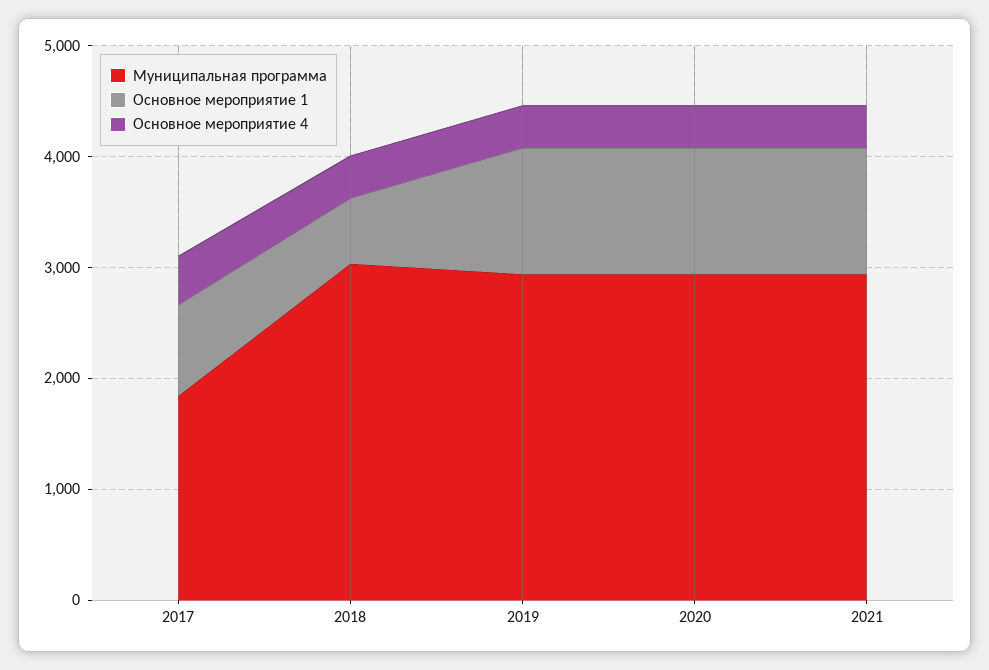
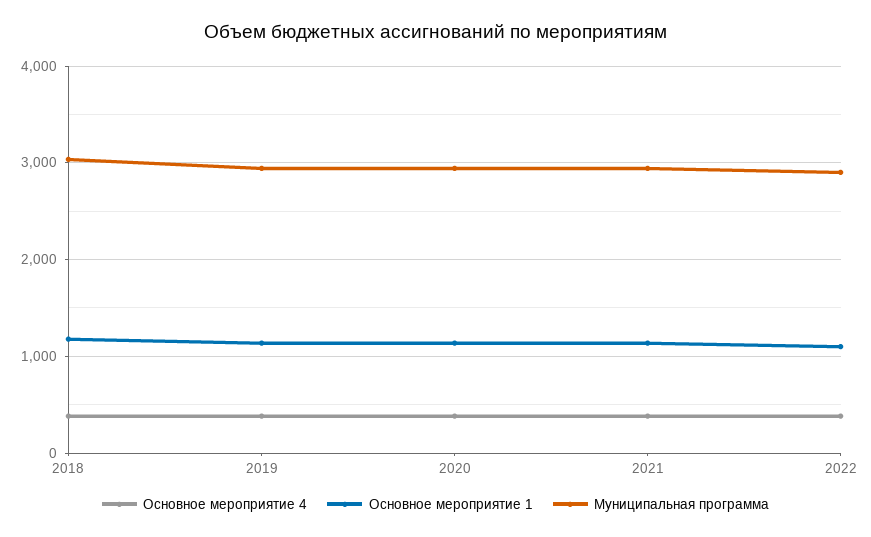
Муниципальная программа, 2017: 1800 -> none
Основное мероприятие 1, 2017: 800 -> none
Основное мероприятие 4, 2017: 400 -> none
Основное мероприятие 1, 2018: 600 -> 1200
Основное мероприятие 4, 2022: none -> 400
Основное мероприятие 1, 2022: none -> 1100
Муниципальная программа, 2022: none -> 2900

